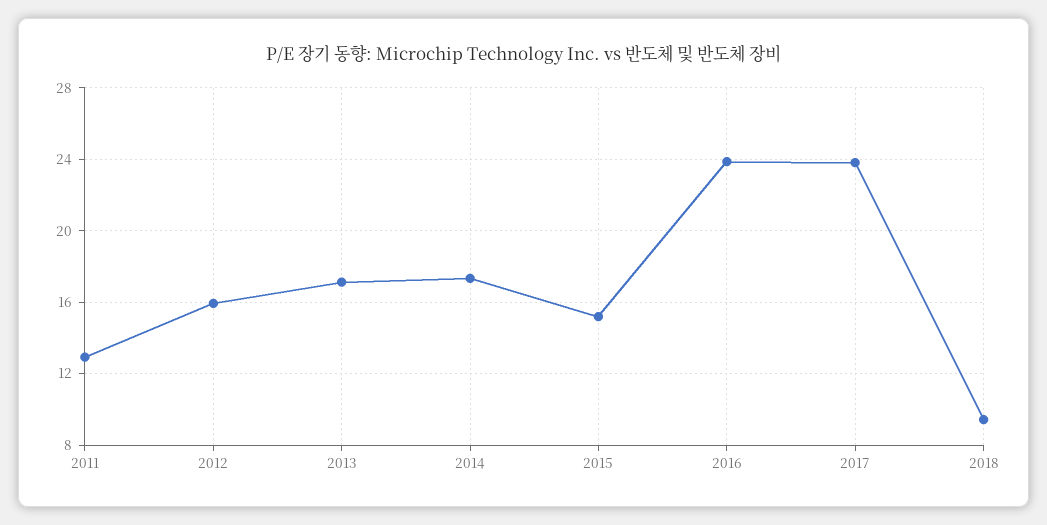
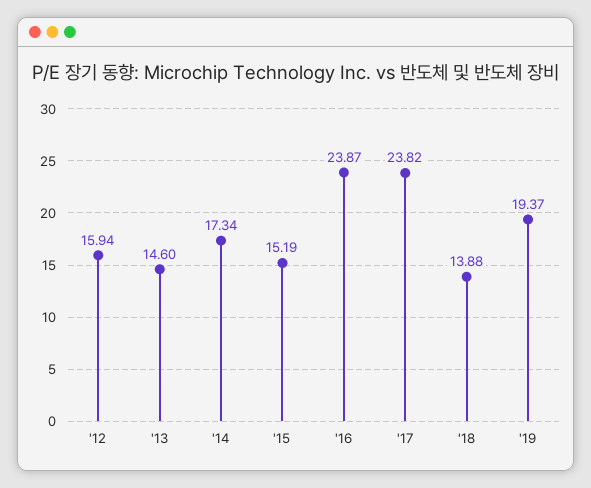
2011: 13 -> none
2013: 17 -> 14.6
2018: 9.5 -> 13.88
'19: none -> 19.37

